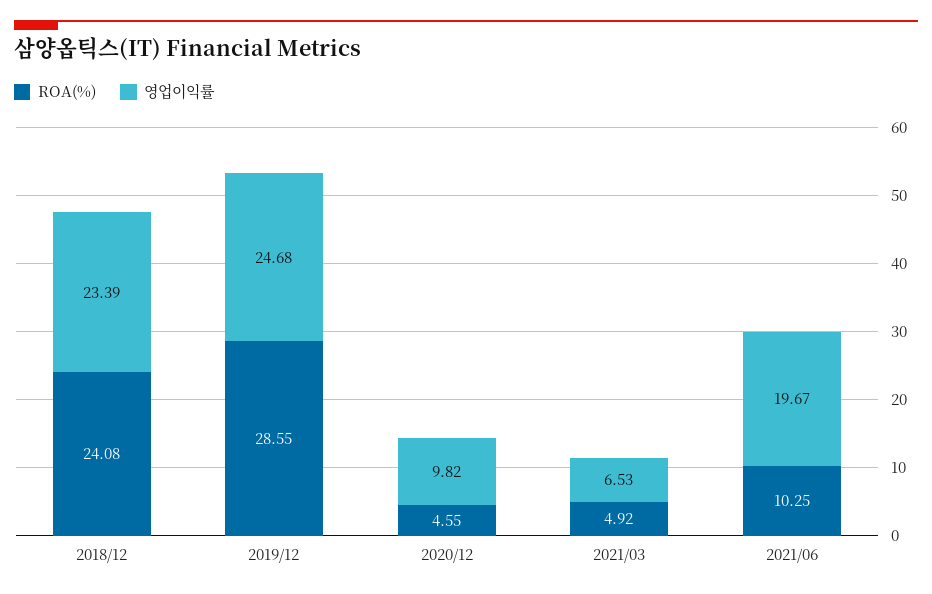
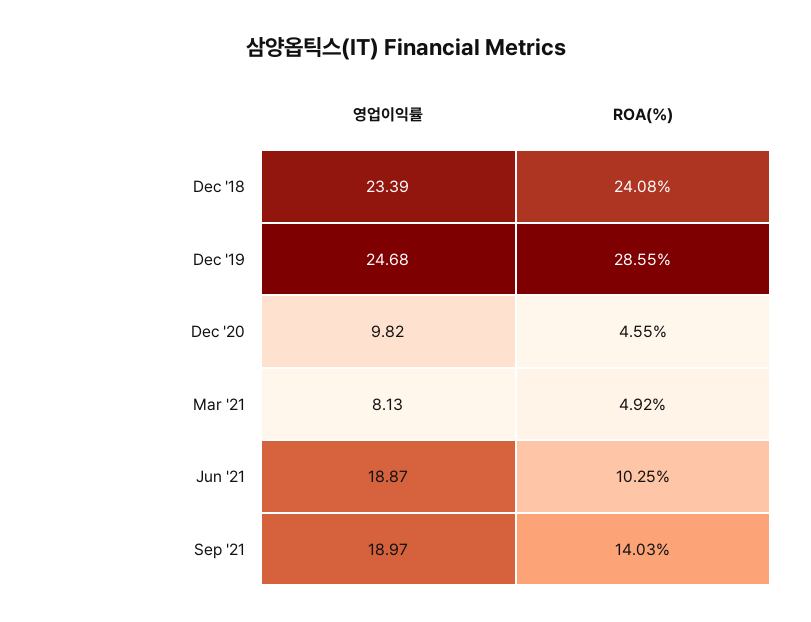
영업이익률, 2021/03: 6.53 -> 8.13
영업이익률, 2021/06: 19.67 -> 18.87
영업이익률, Sep '21: none -> 18.97
ROA(%), Sep '21: none -> 14.03

